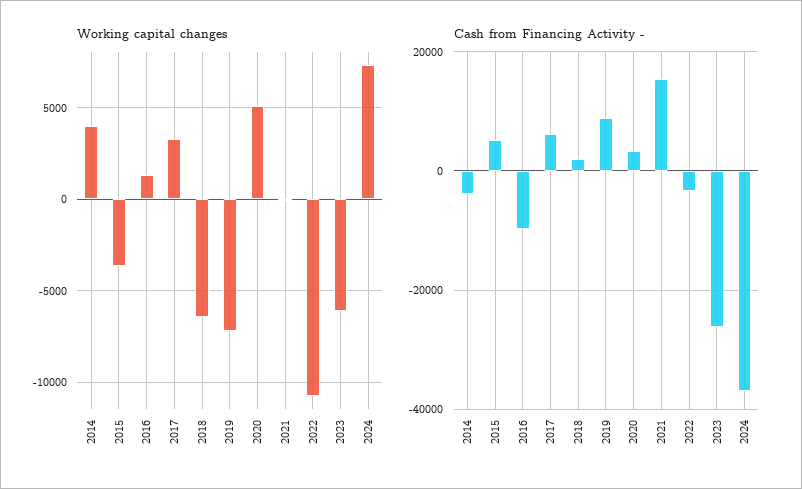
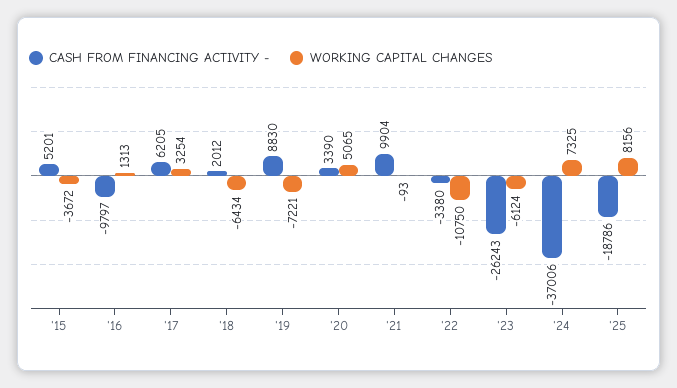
Working capital changes, 2014: 4000 -> none
Cash from Financing Activity -, 2014: -4000 -> none
Cash from Financing Activity -, 2021: 16000 -> 9904
Cash from Financing Activity -, '25: none -> -18786
Working capital changes, '25: none -> 8156

